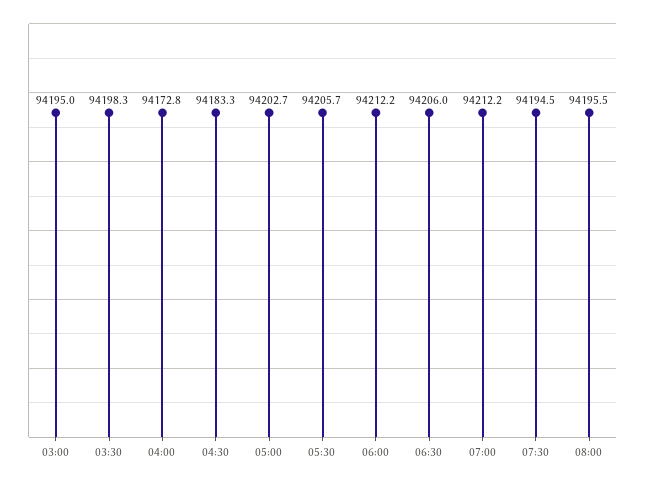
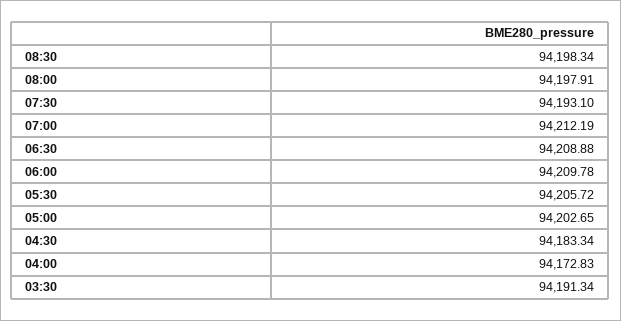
03:00: 94195 -> none
03:30: 94198.3 -> 94191.34
06:00: 94212.2 -> 94209.78
06:30: 94206 -> 94208.88
07:30: 94194.5 -> 94193.1
08:00: 94195.5 -> 94197.91
08:30: none -> 94198.34

